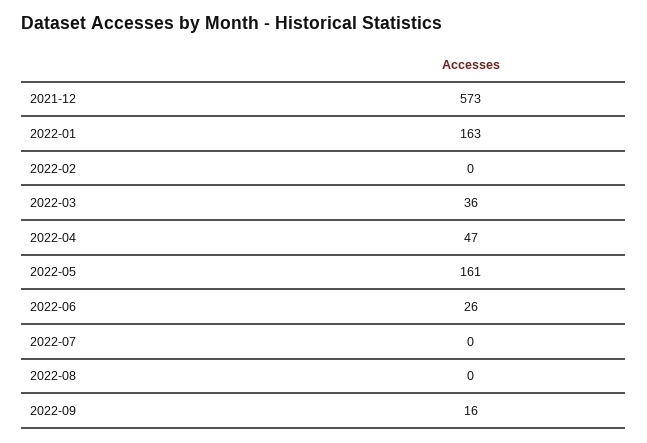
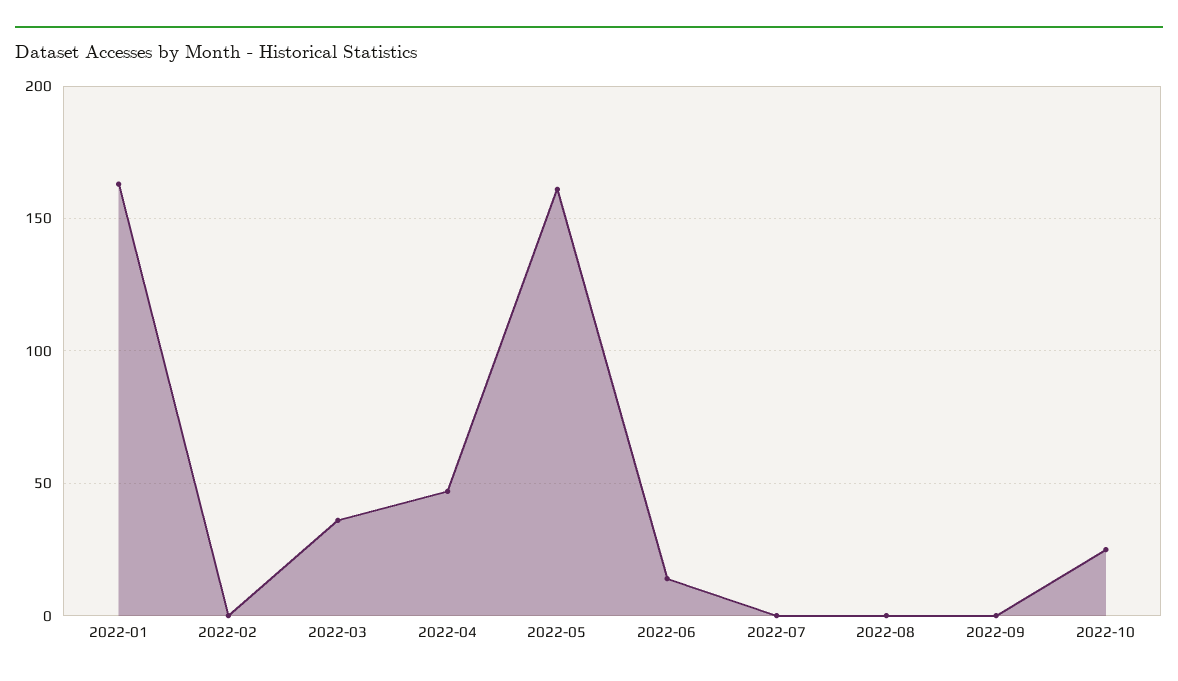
2021-12: 573 -> none
2022-06: 26 -> 15
2022-09: 16 -> 0
2022-10: none -> 25

